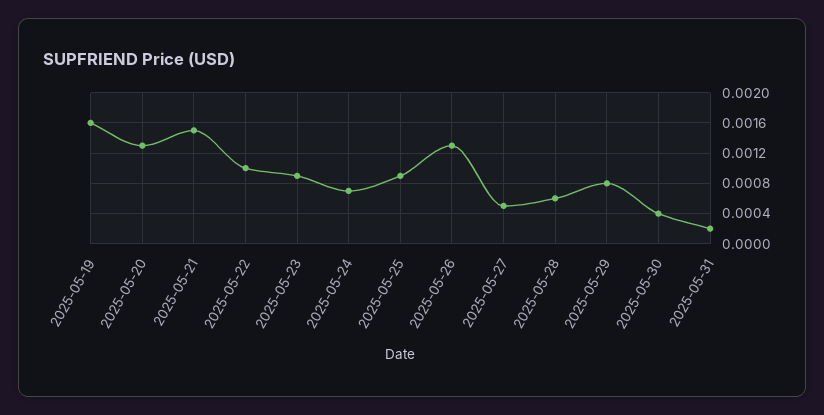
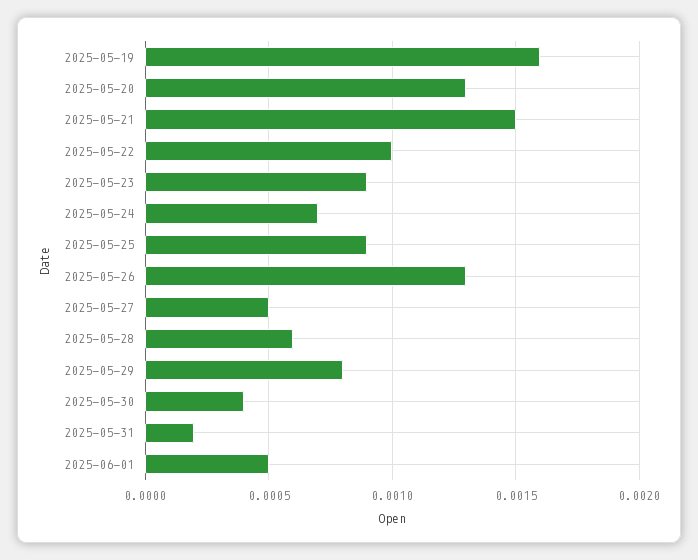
2025-06-01: none -> 0.0005

